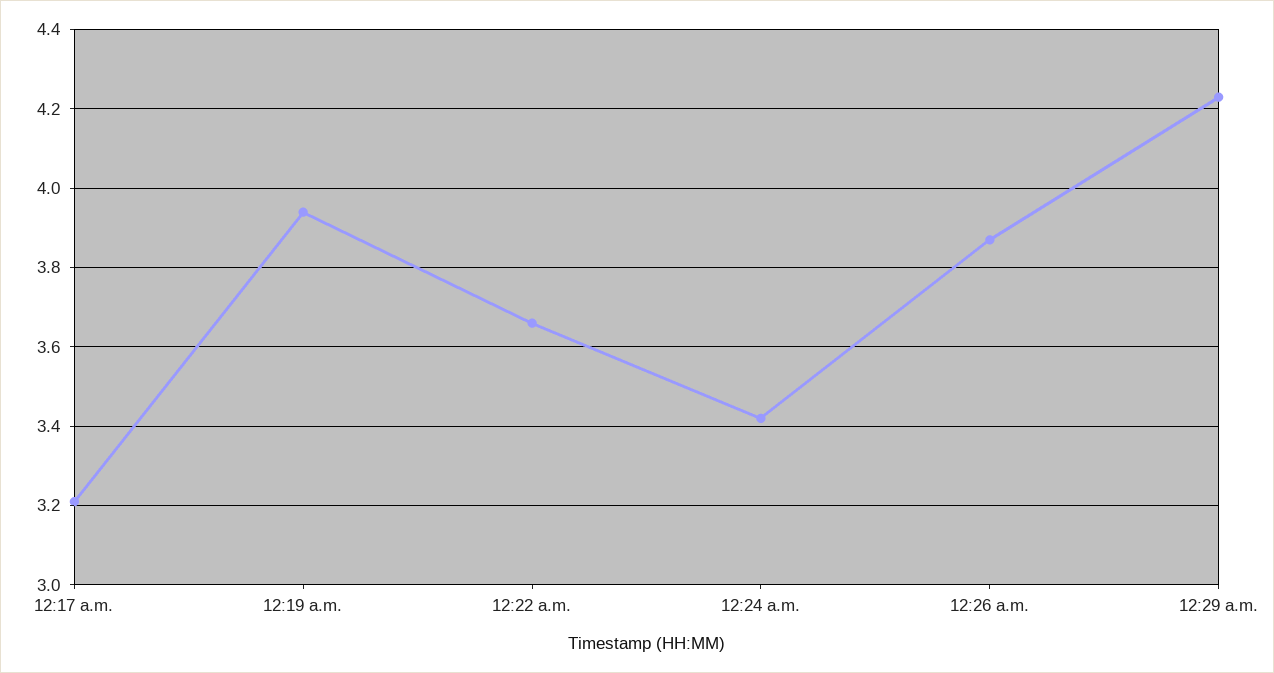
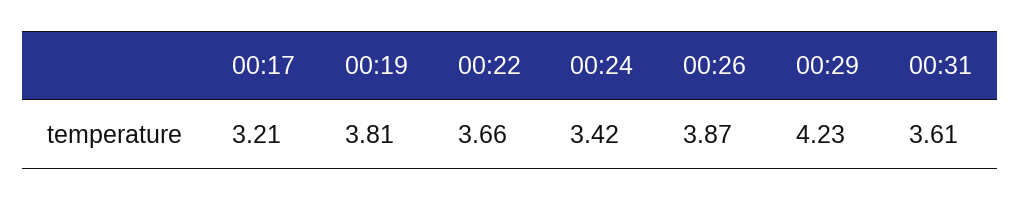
12:19 a.m.: 3.95 -> 3.81
00:31: none -> 3.61

